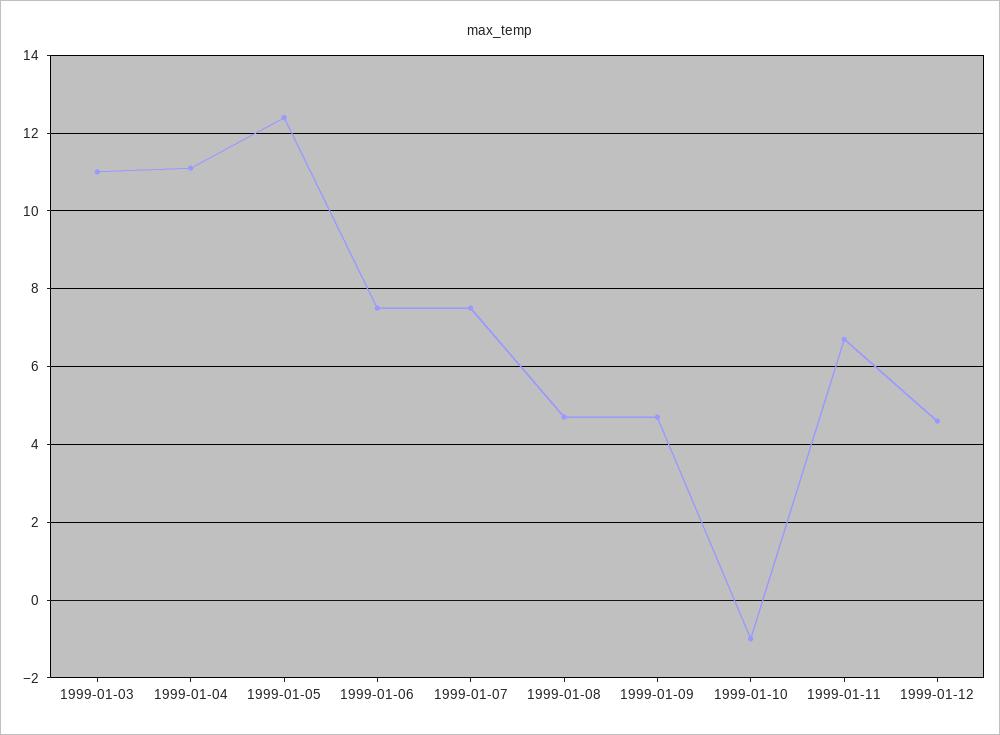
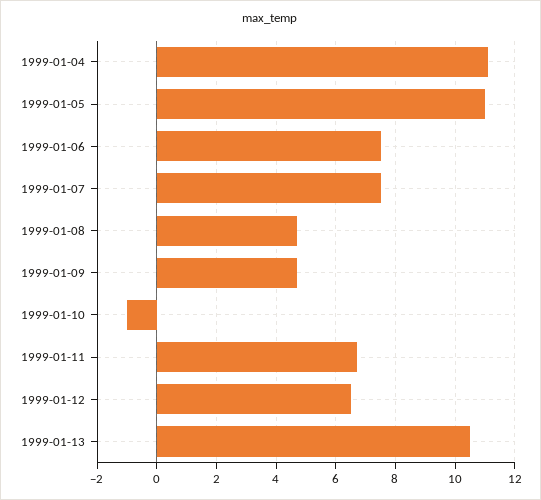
1999-01-03: 11 -> none
1999-01-05: 12.5 -> 11
1999-01-12: 4.5 -> 6.5
1999-01-13: none -> 10.5

